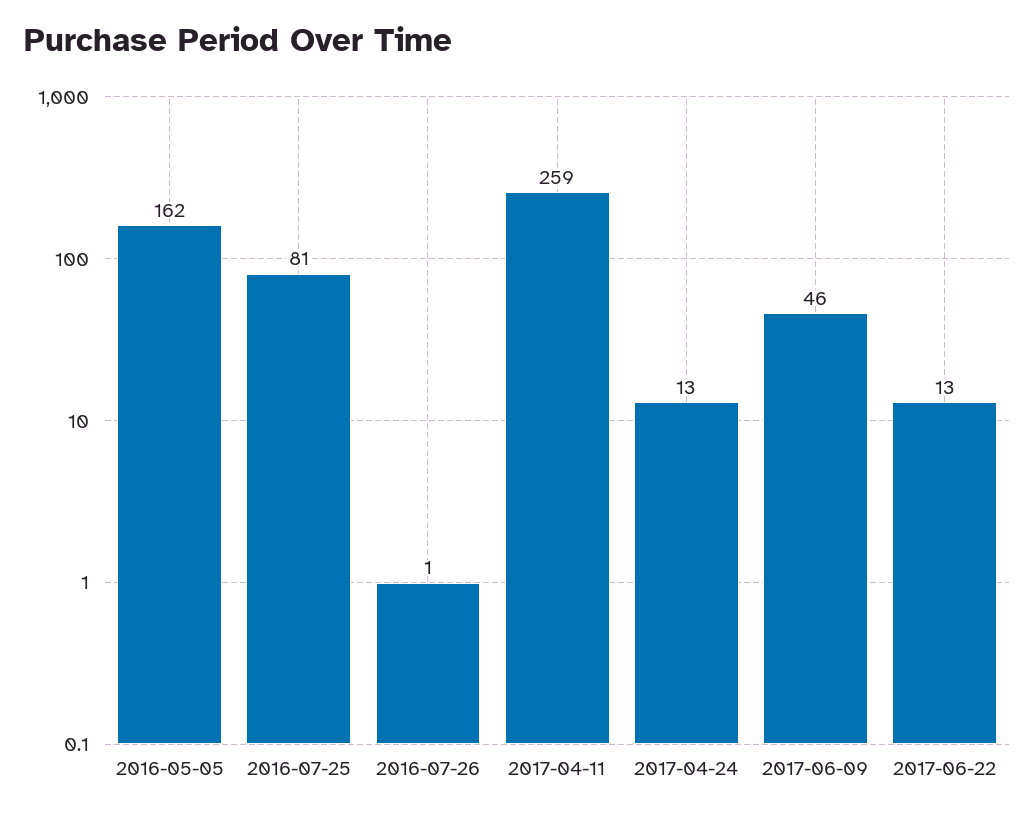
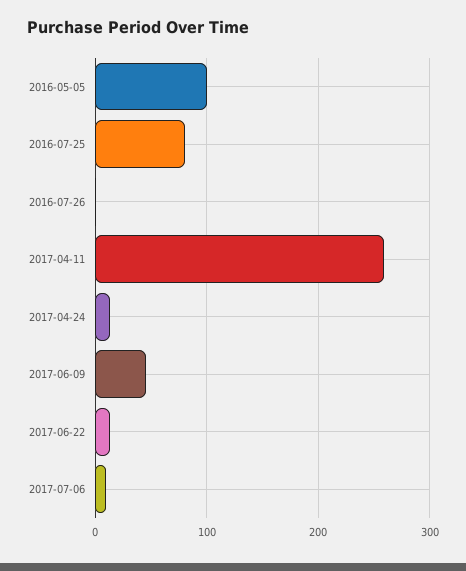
2016-05-05: 162 -> 100
2017-07-06: none -> 10

